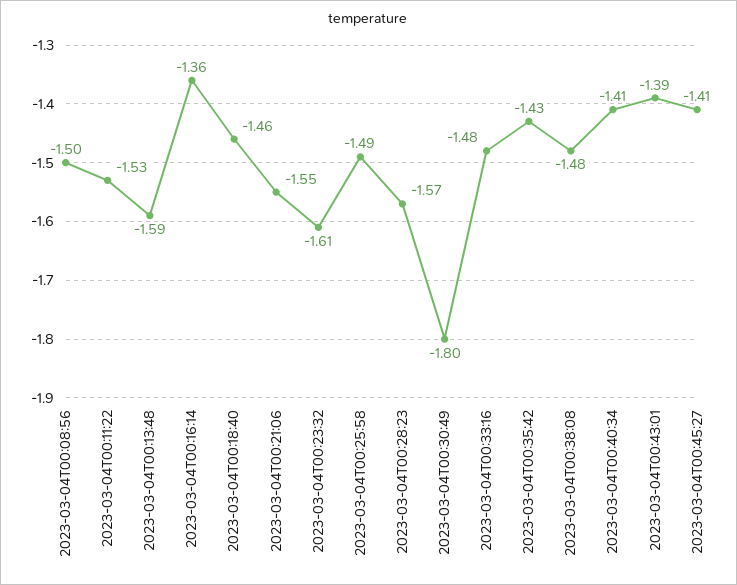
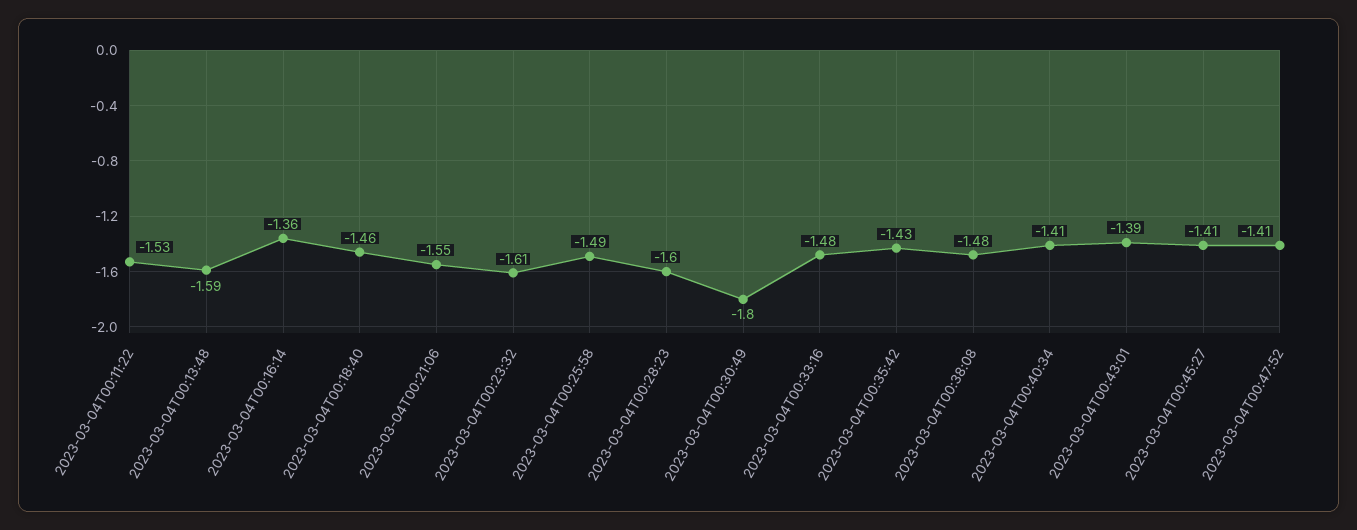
2023-03-04T00:08:56: -1.5 -> none
2023-03-04T00:28:23: -1.57 -> -1.6
2023-03-04T00:47:52: none -> -1.41

